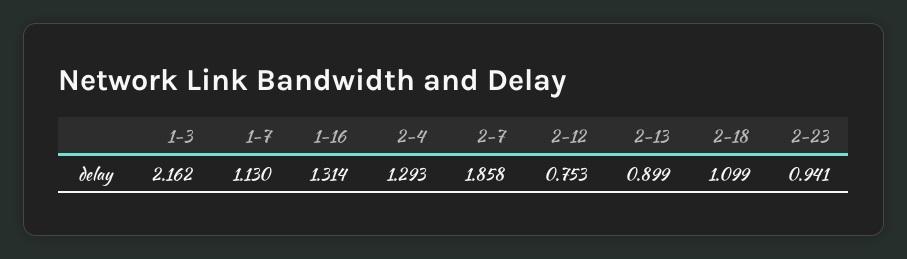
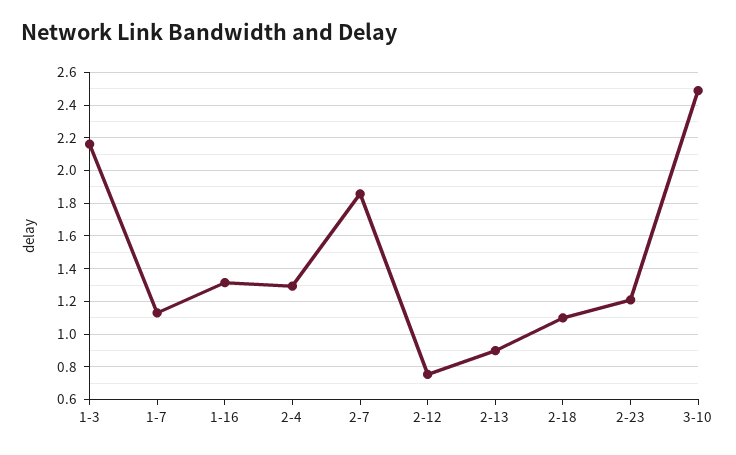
2-23: 0.941 -> 1.2
3-10: none -> 2.5

